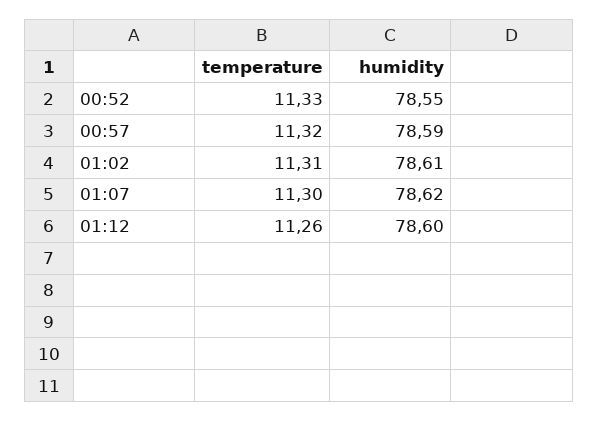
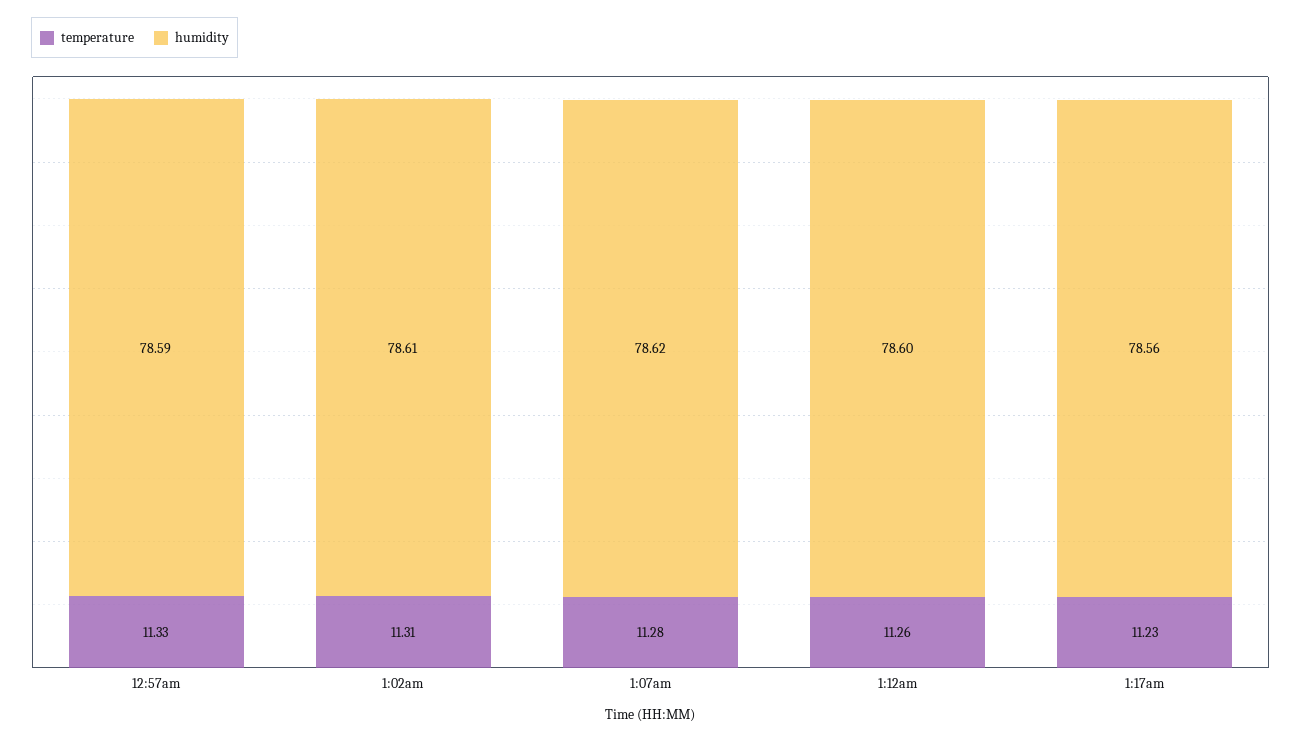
temperature, 00:52: 11.33 -> none
humidity, 00:52: 78.55 -> none
temperature, 00:57: 11.32 -> 11.33
temperature, 01:07: 11.3 -> 11.28
temperature, 1:17am: none -> 11.23
humidity, 1:17am: none -> 78.56

